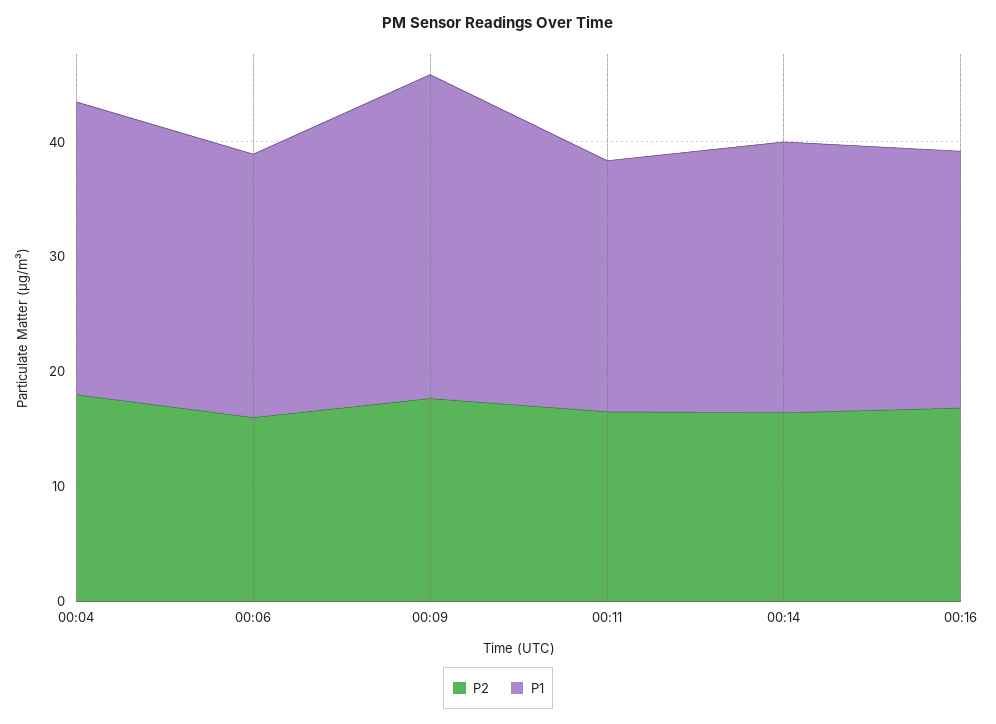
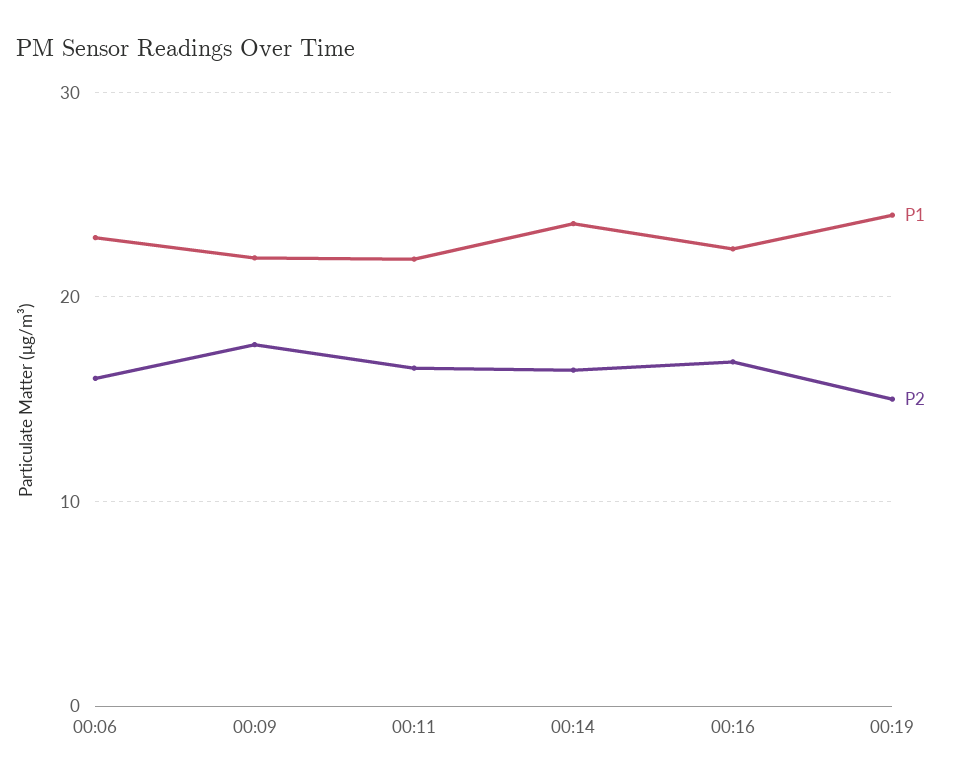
P2, 00:04: 18 -> none
P1, 00:04: 26 -> none
P1, 00:09: 28 -> 22
P1, 00:19: none -> 24
P2, 00:19: none -> 15

